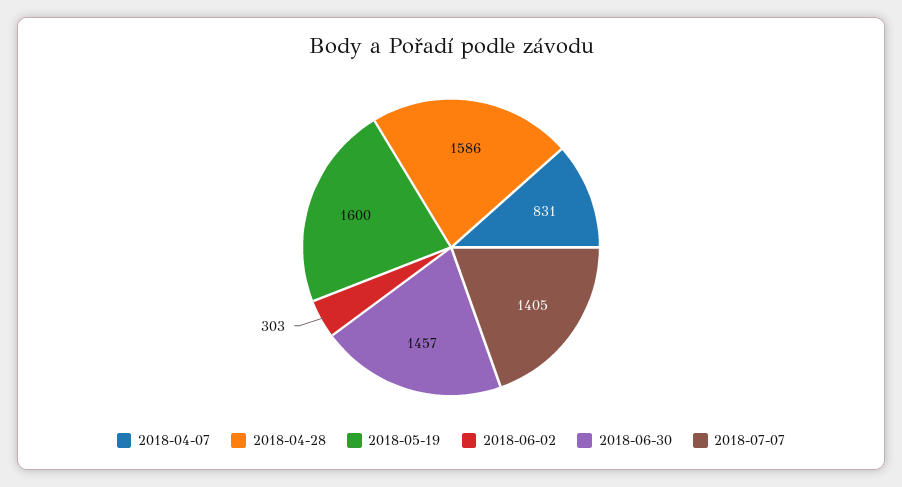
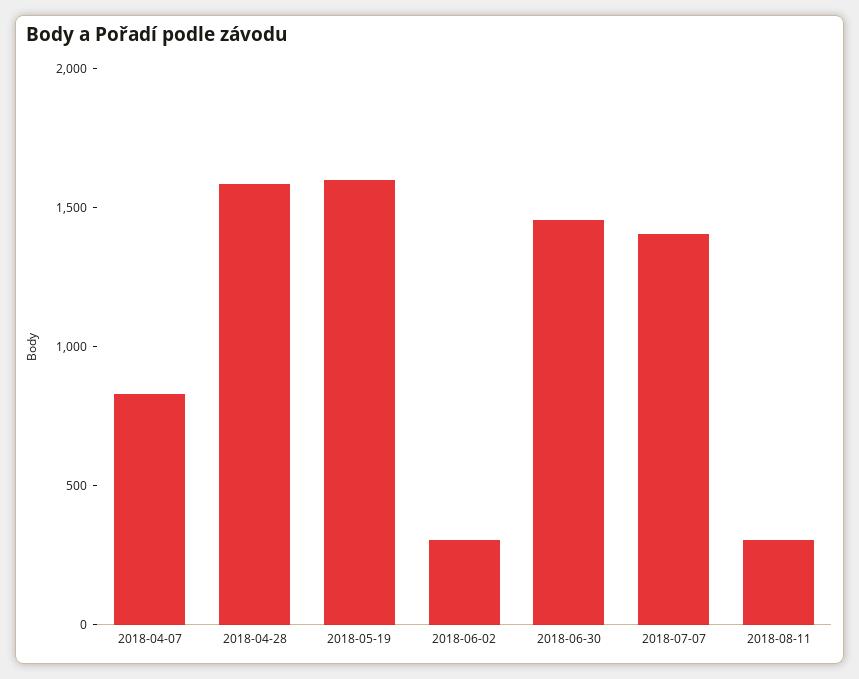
2018-08-11: none -> 300

